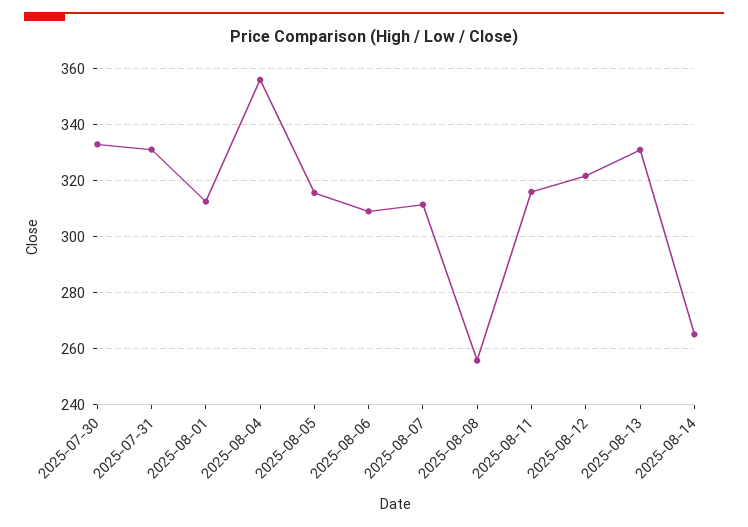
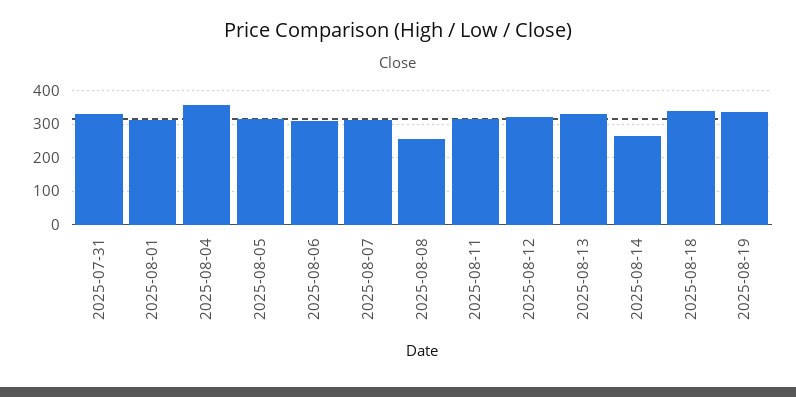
2025-07-30: 332.5 -> none
2025-08-18: none -> 340
2025-08-19: none -> 340

